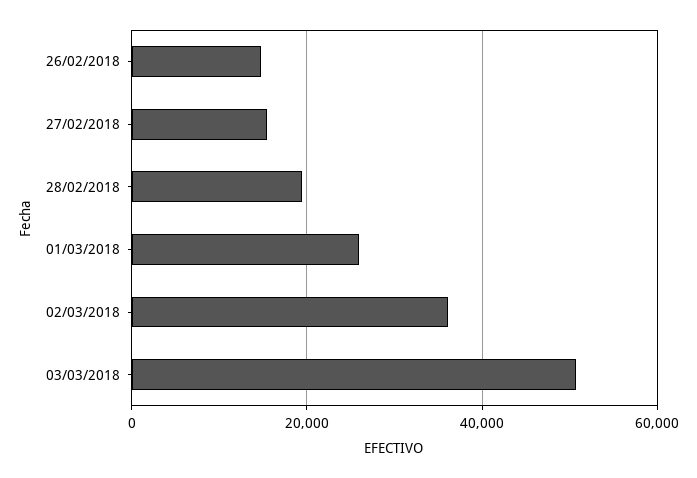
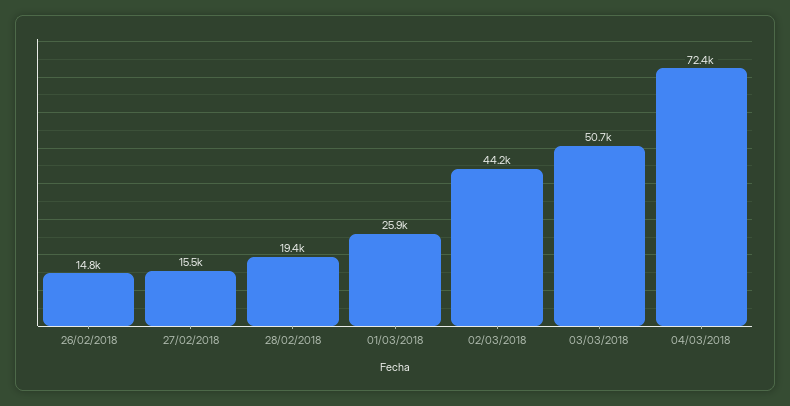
02/03/2018: 36000 -> 44200
04/03/2018: none -> 72400

